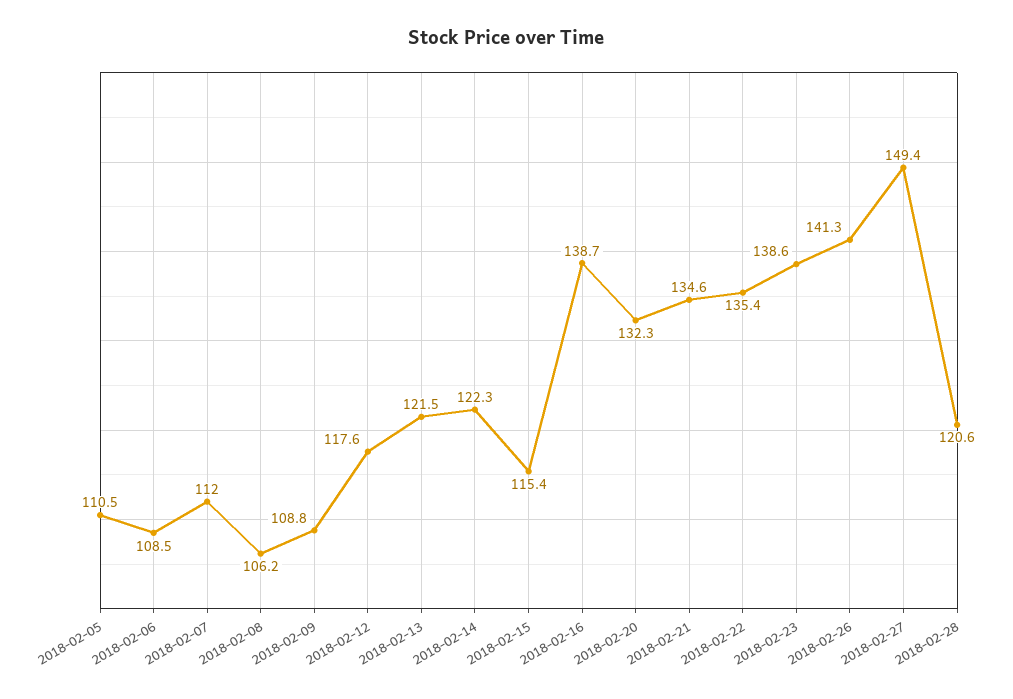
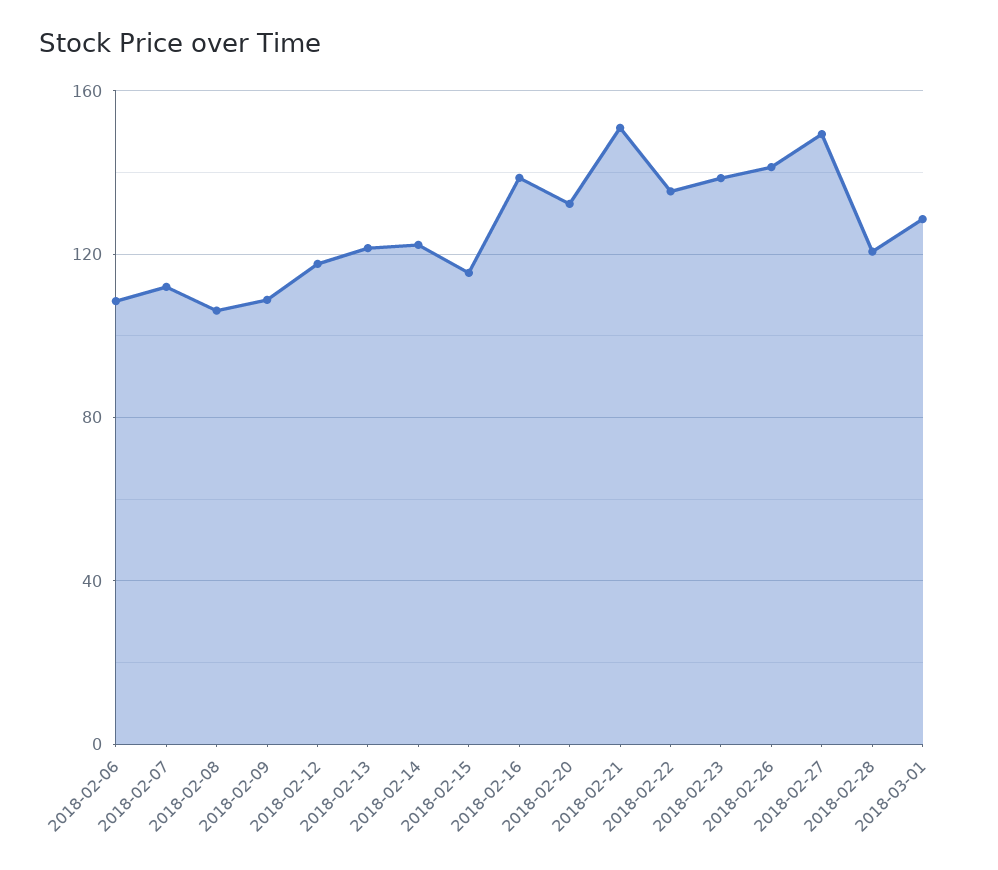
2018-02-05: 110.5 -> none
2018-02-21: 134.6 -> 150
2018-03-01: none -> 130

